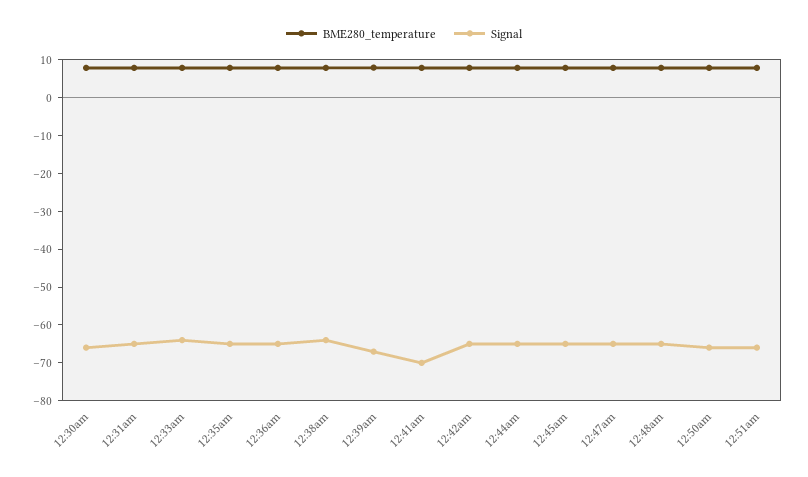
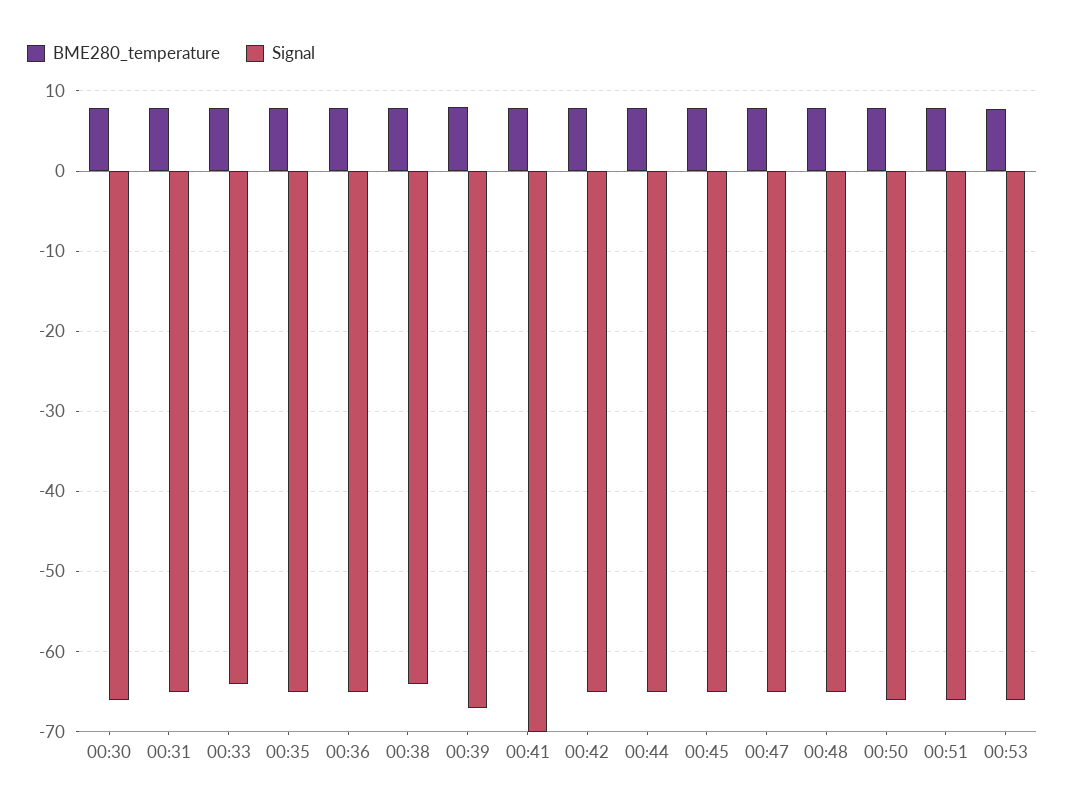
BME280_temperature, 00:53: none -> 8
Signal, 00:53: none -> -66

